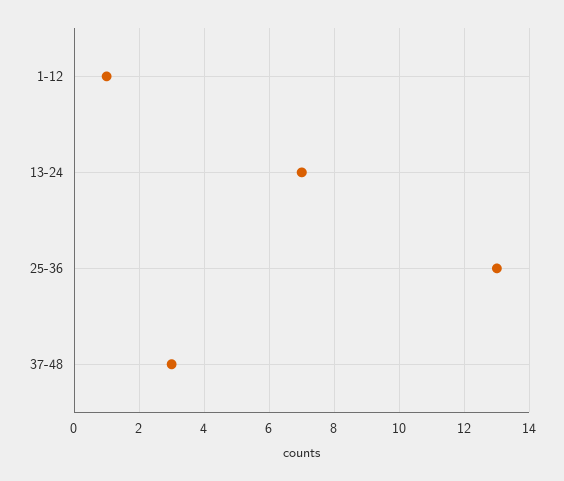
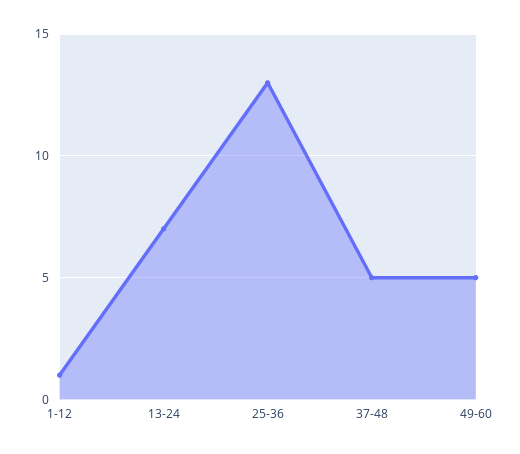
37-48: 3 -> 5
49-60: none -> 5

